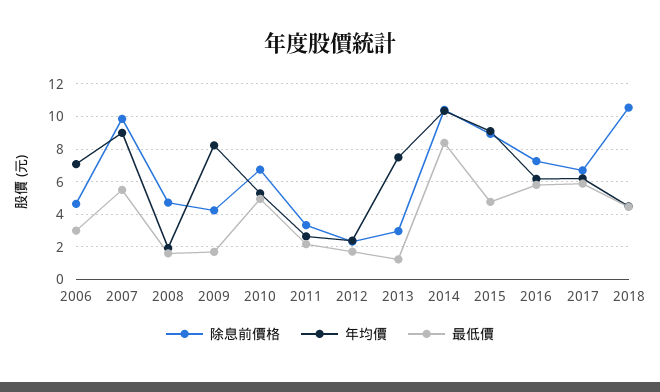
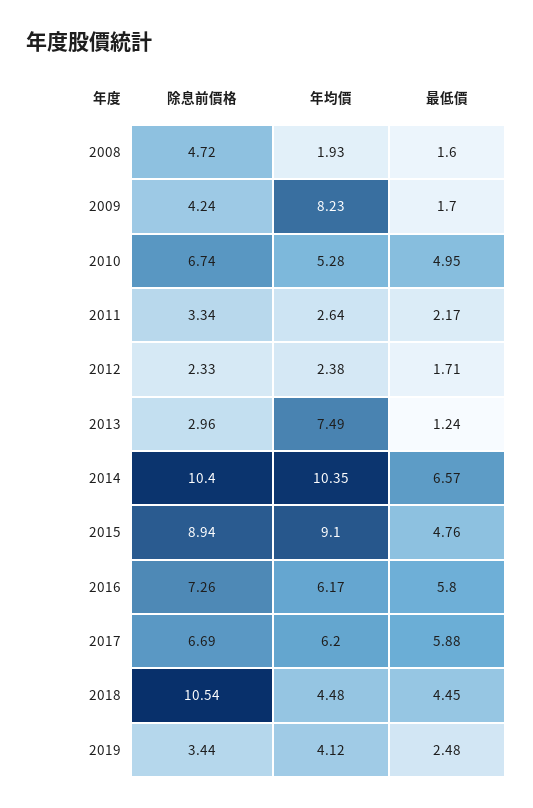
除息前價格, 2006: 4.5 -> none
年均價, 2006: 7 -> none
最低價, 2006: 3 -> none
除息前價格, 2007: 10 -> none
年均價, 2007: 9 -> none
最低價, 2007: 5.5 -> none
最低價, 2014: 8.5 -> 6.57
除息前價格, 2019: none -> 3.44
年均價, 2019: none -> 4.12
最低價, 2019: none -> 2.48

